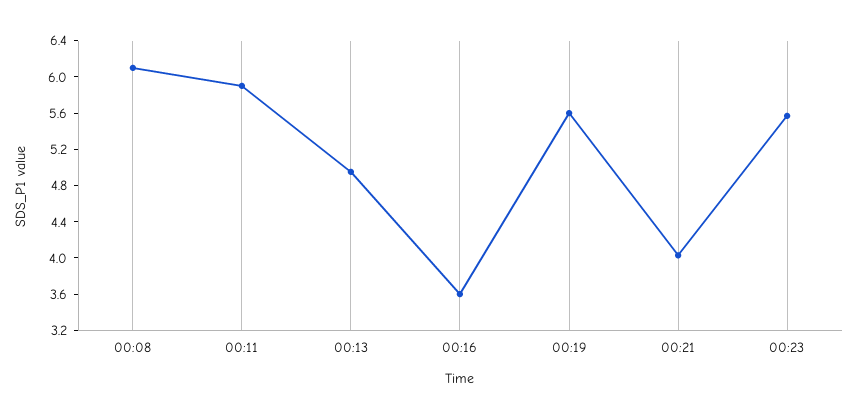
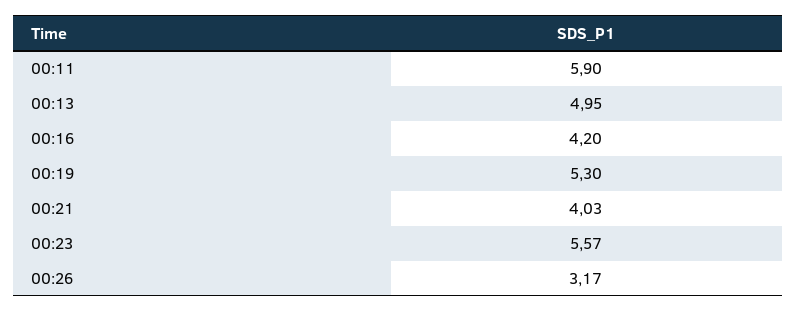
00:08: 6.1 -> none
00:16: 3.6 -> 4.2
00:19: 5.6 -> 5.3
00:26: none -> 3.17

